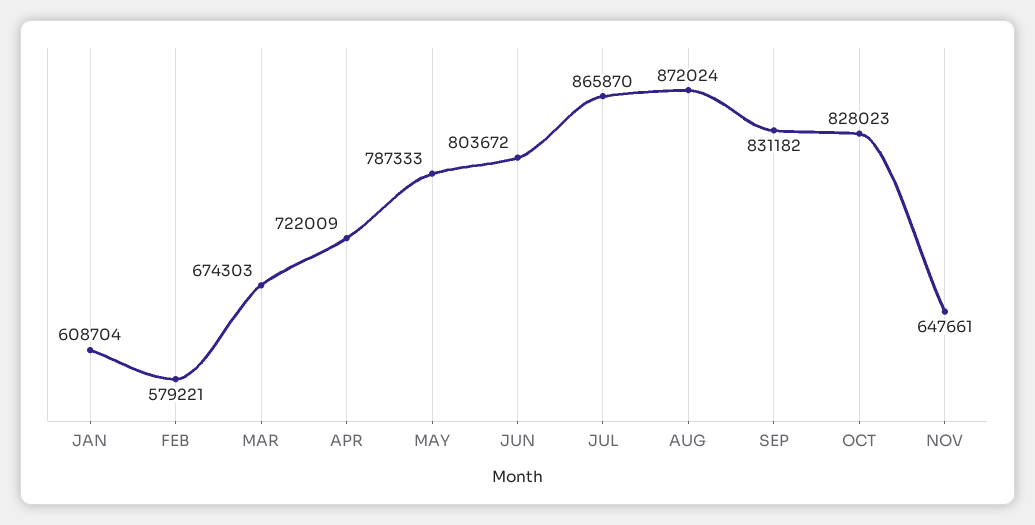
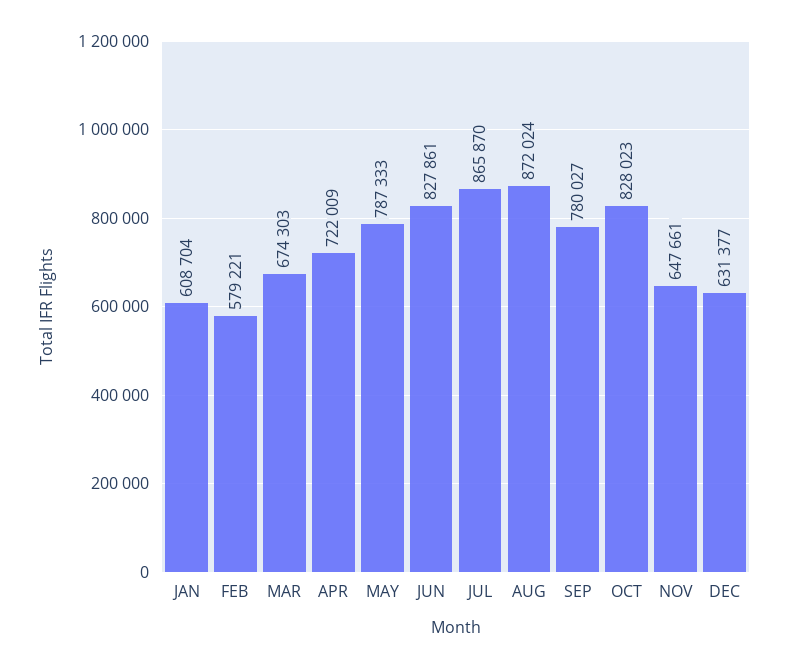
JUN: 803672 -> 827861
SEP: 831182 -> 780027
DEC: none -> 631377

